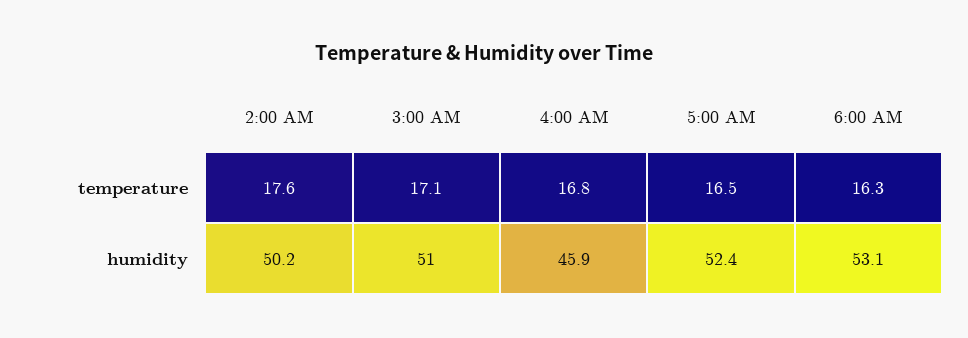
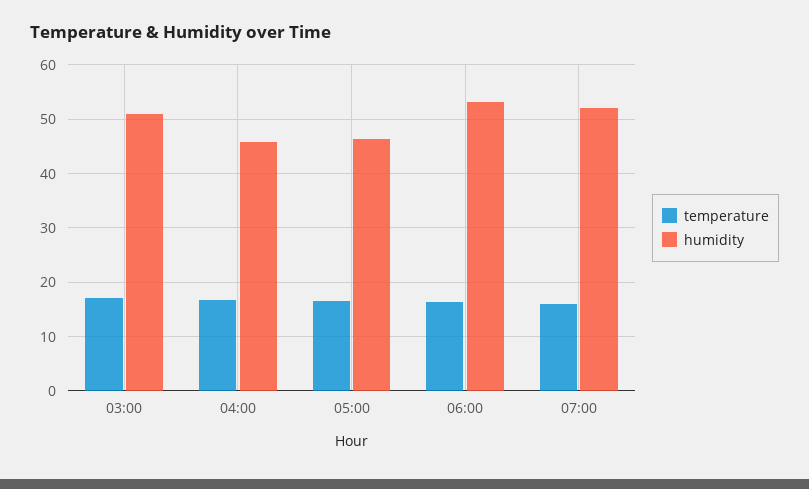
temperature, 2:00 AM: 17.6 -> none
humidity, 2:00 AM: 50.2 -> none
humidity, 5:00 AM: 52.4 -> 46
temperature, 07:00: none -> 16
humidity, 07:00: none -> 52

